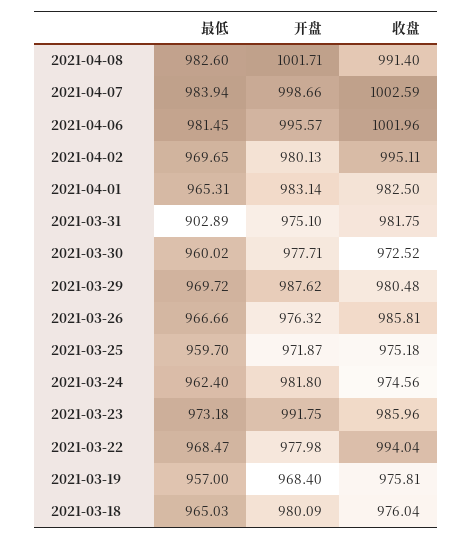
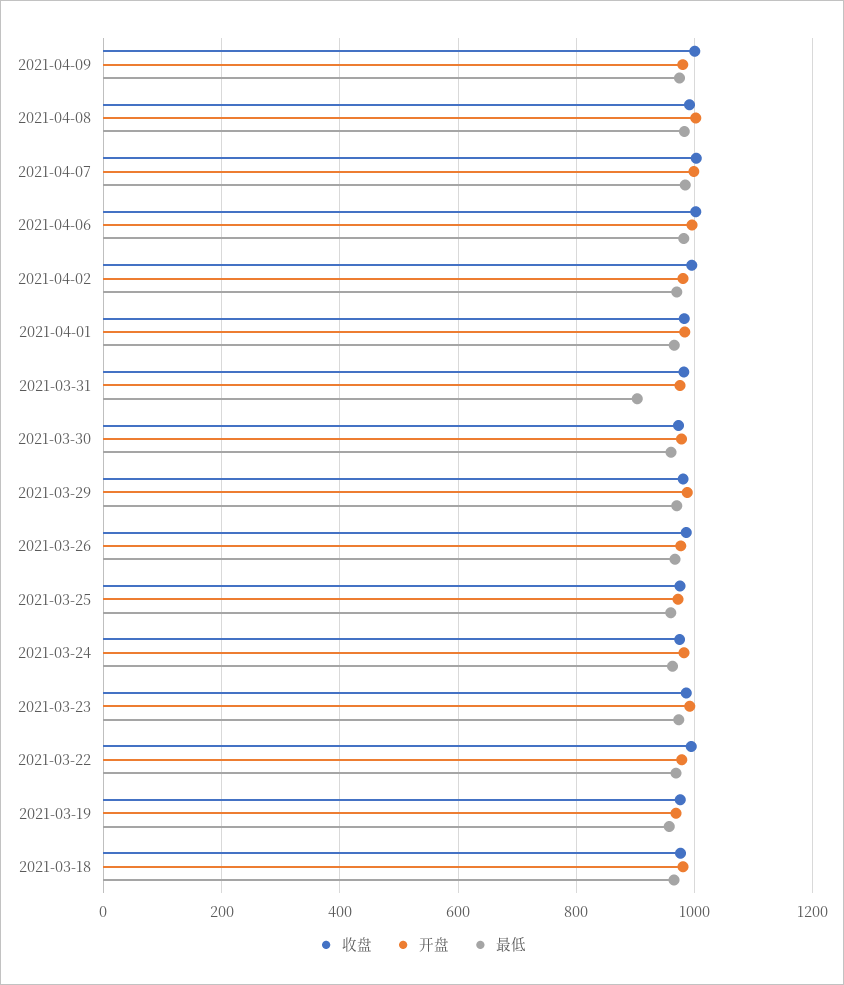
收盘, 2021-04-09: none -> 1000
开盘, 2021-04-09: none -> 980
最低, 2021-04-09: none -> 980

